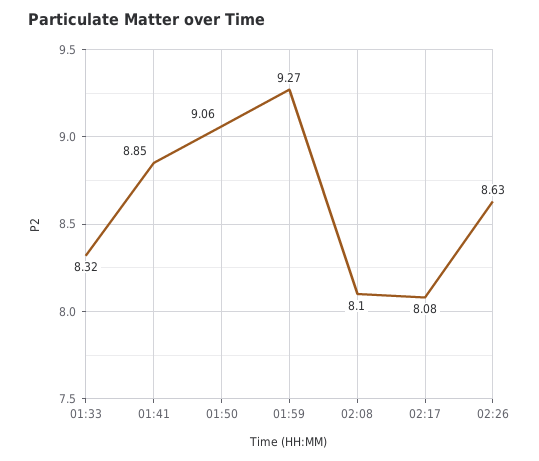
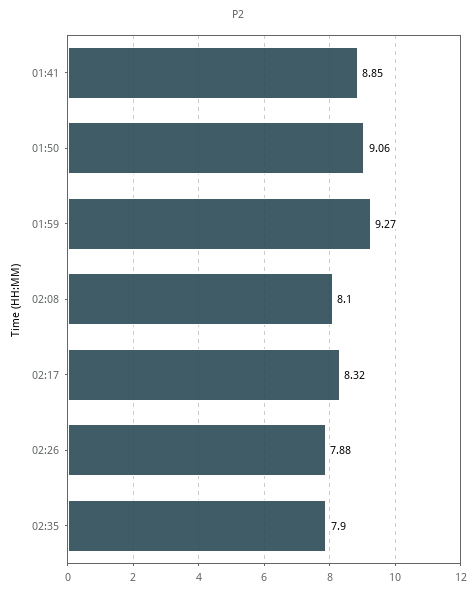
01:33: 8.32 -> none
02:17: 8.08 -> 8.32
02:26: 8.63 -> 7.88
02:35: none -> 7.9

